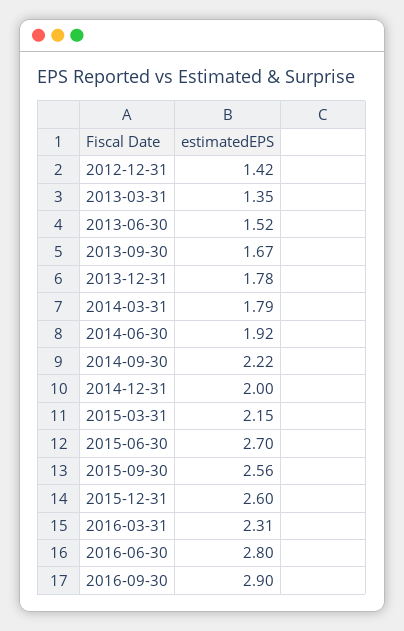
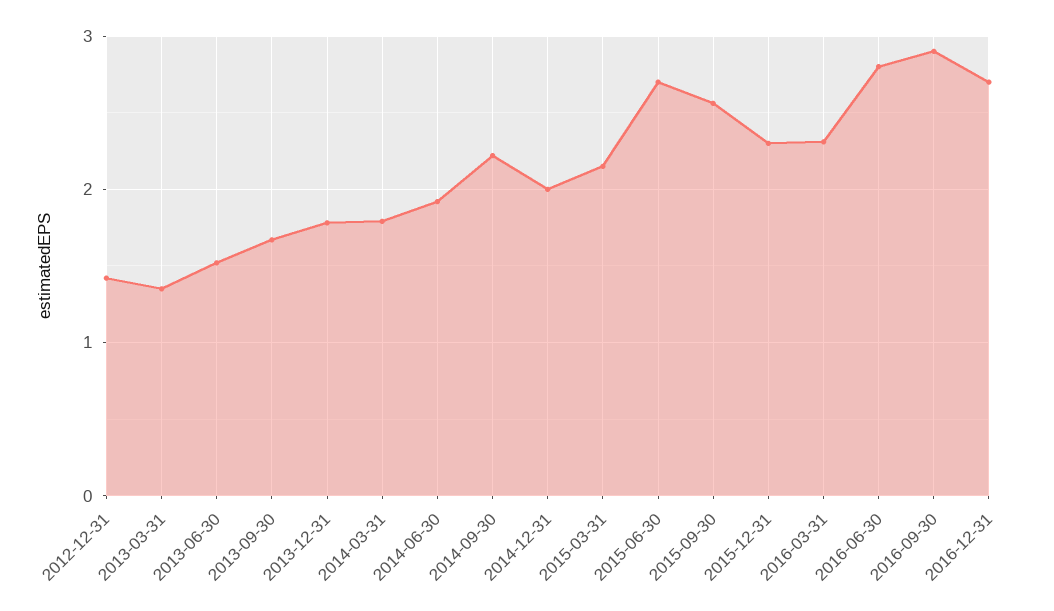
2015-12-31: 2.6 -> 2.3
2016-12-31: none -> 2.7

